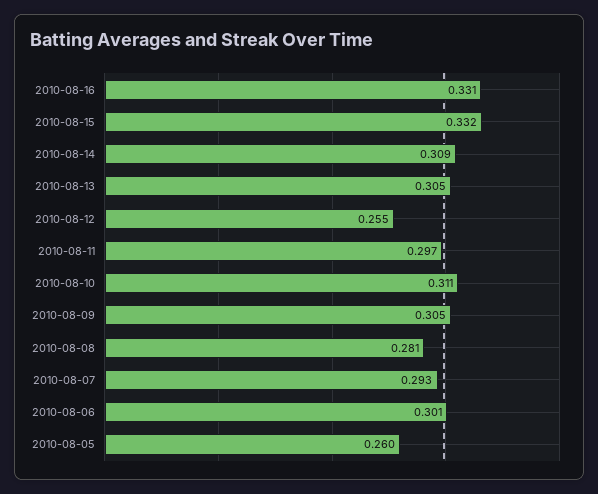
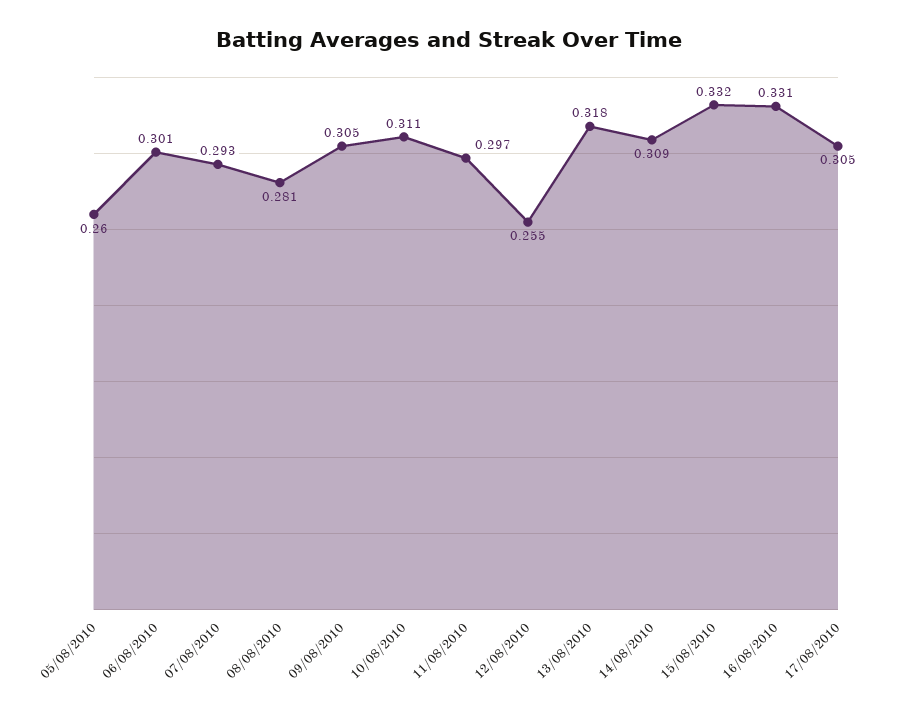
2010-08-13: 0.305 -> 0.318
17/08/2010: none -> 0.305

